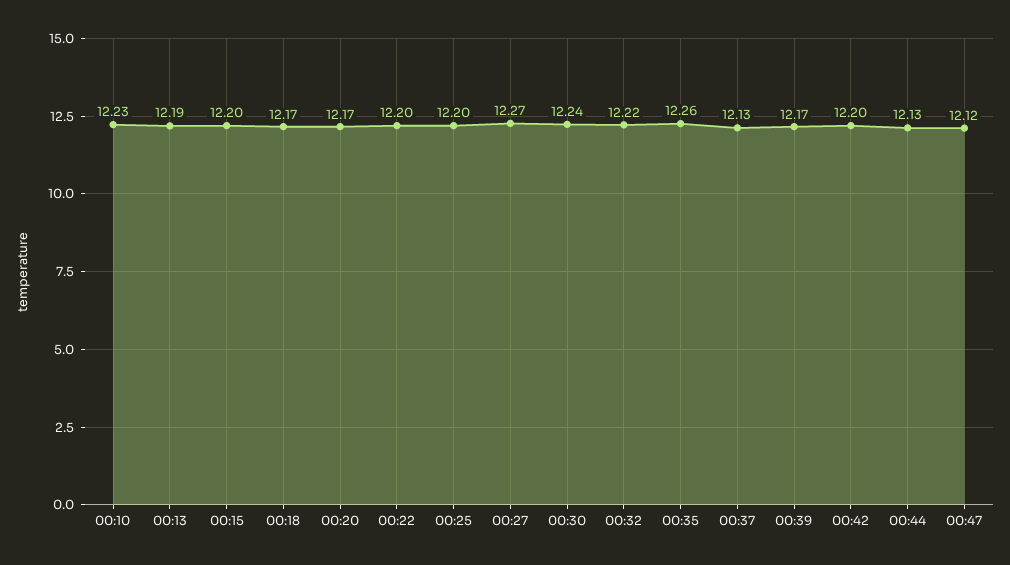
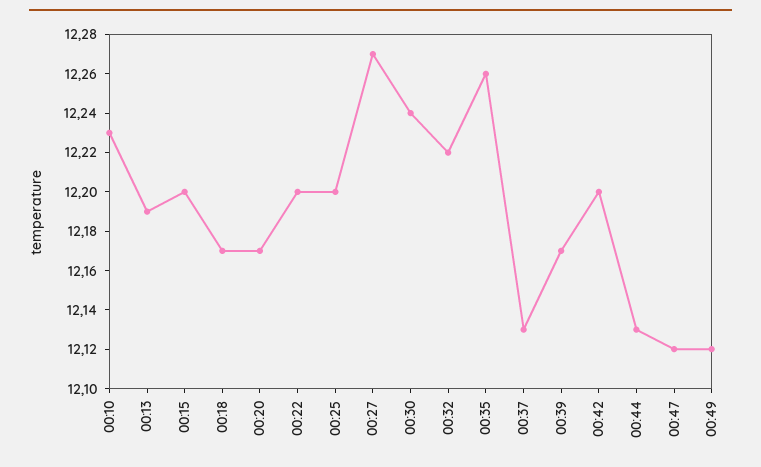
00:49: none -> 12.12

